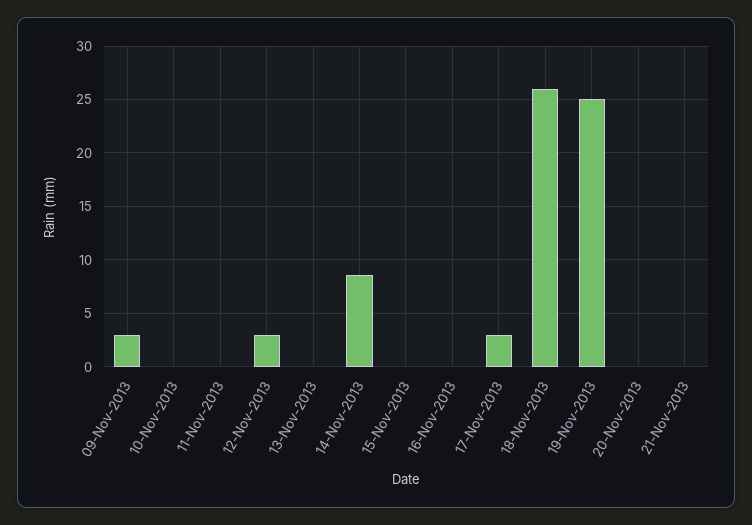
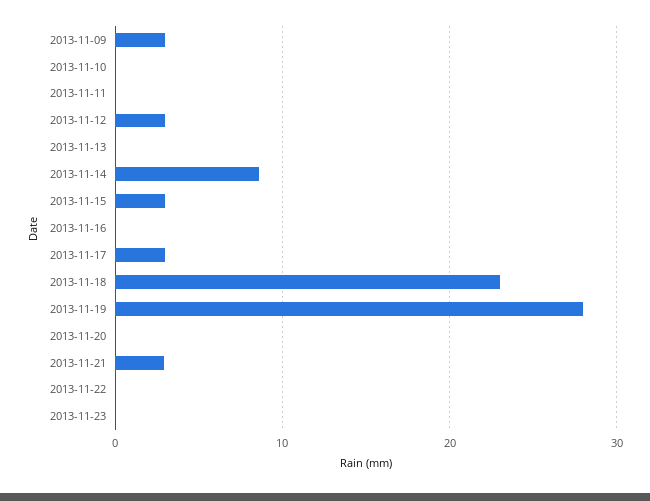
15-Nov-2013: 0 -> 3
18-Nov-2013: 26 -> 23
19-Nov-2013: 25 -> 28
21-Nov-2013: 0 -> 3
2013-11-22: none -> 0
2013-11-23: none -> 0

